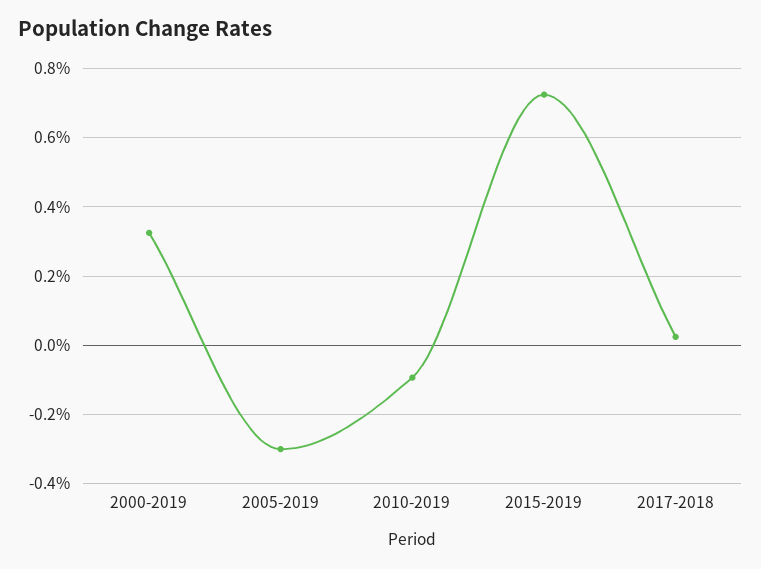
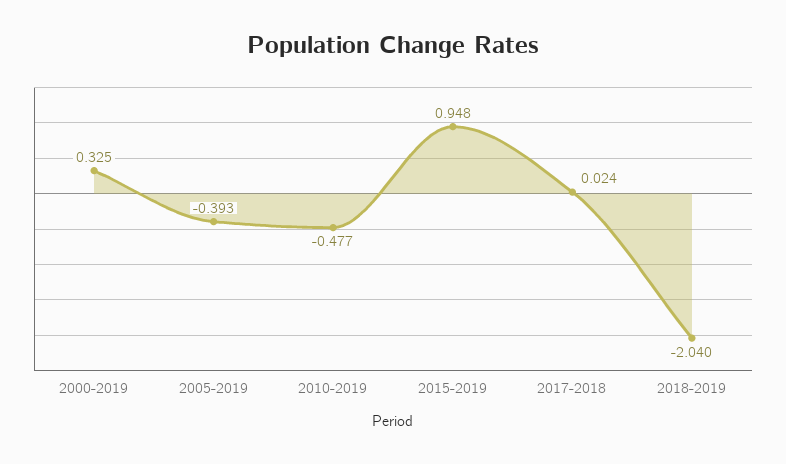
2005-2019: -0.3 -> -0.393
2010-2019: -0.1 -> -0.477
2015-2019: 0.72 -> 0.948
2018-2019: none -> -2.04

